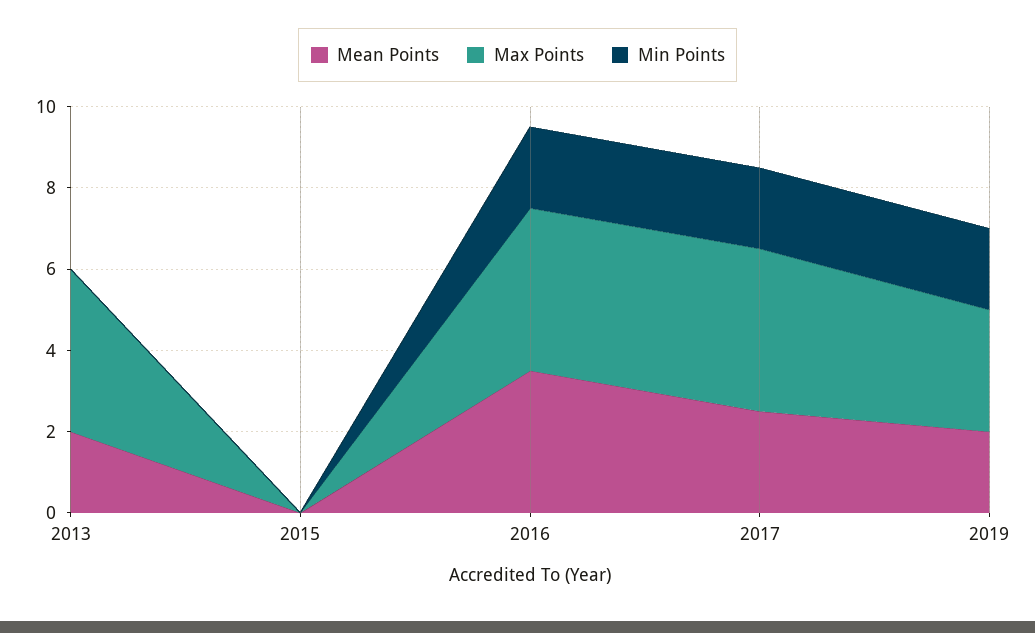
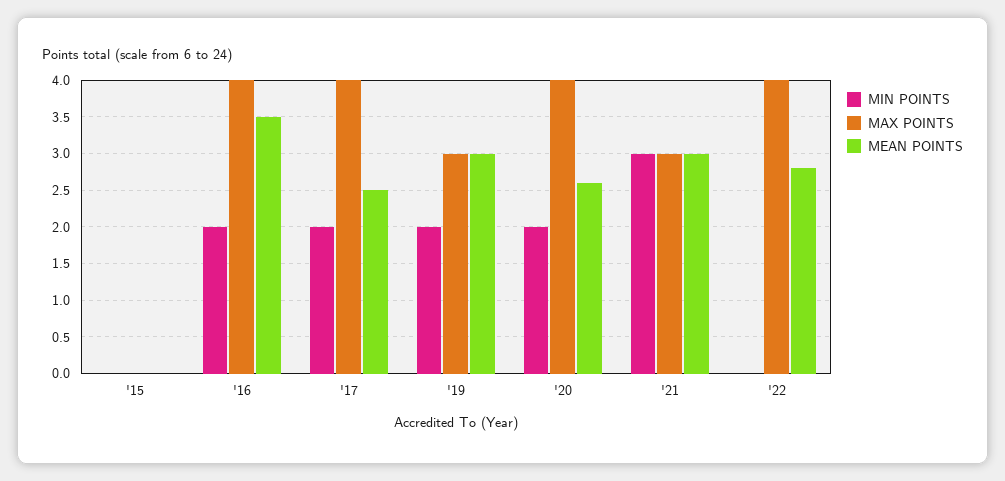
Mean Points, 2013: 2 -> none
Max Points, 2013: 4 -> none
Min Points, 2013: 0 -> none
Mean Points, 2019: 2 -> 3
Min Points, '20: none -> 2
Max Points, '20: none -> 4
Mean Points, '20: none -> 2.6
Min Points, '21: none -> 3
Max Points, '21: none -> 3
Mean Points, '21: none -> 3
Min Points, '22: none -> 0
Max Points, '22: none -> 4
Mean Points, '22: none -> 2.8

